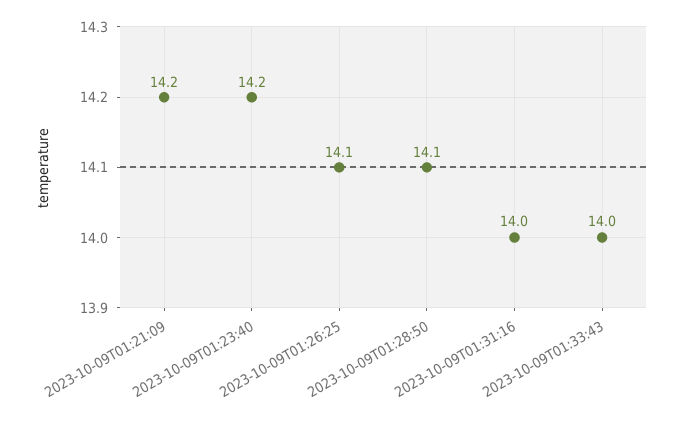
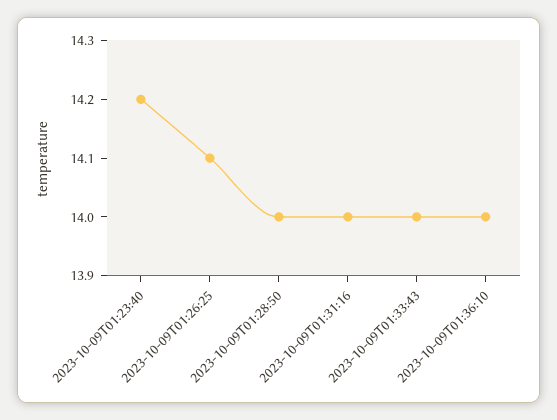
2023-10-09T01:21:09: 14.2 -> none
2023-10-09T01:28:50: 14.1 -> 14
2023-10-09T01:36:10: none -> 14

